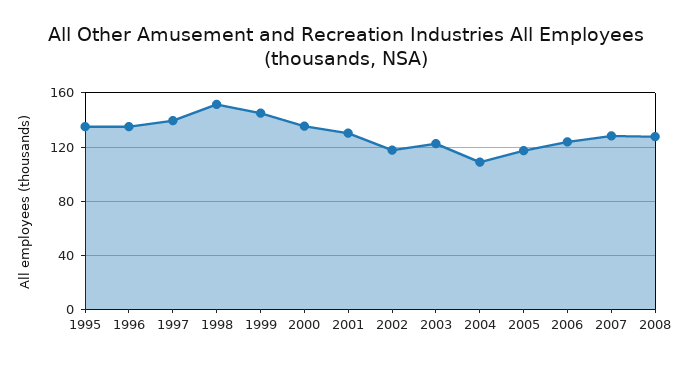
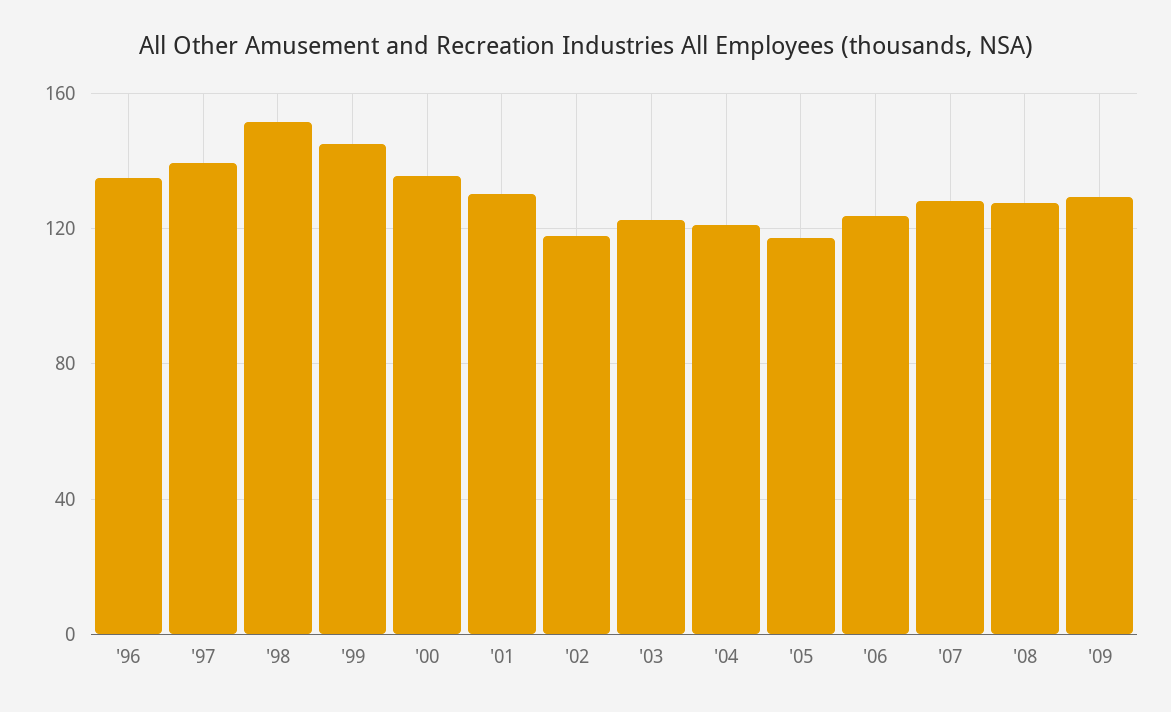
1995: 135 -> none
2004: 110 -> 120
'09: none -> 130

